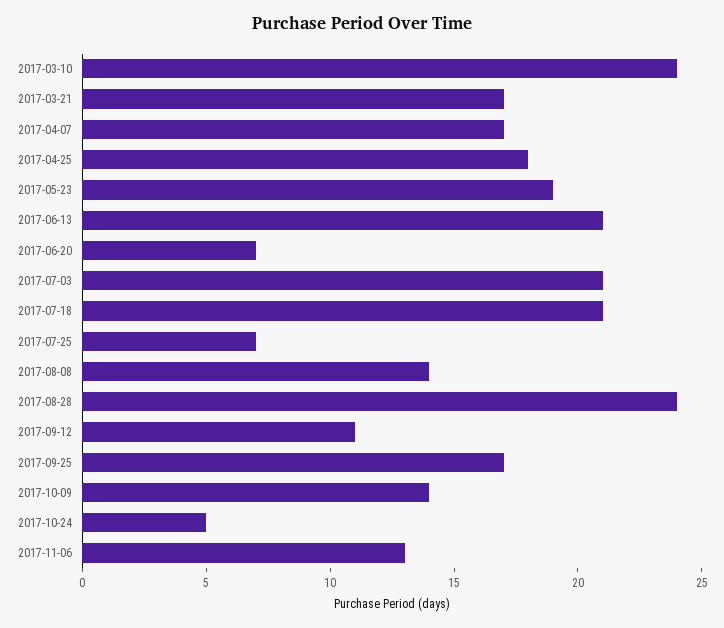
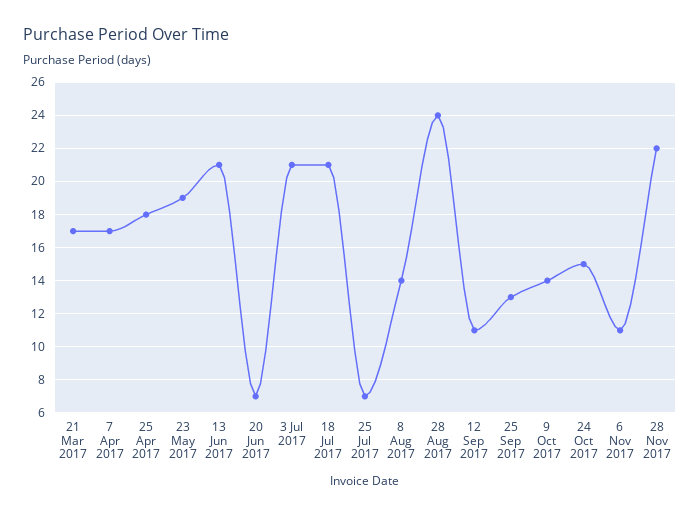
2017-03-10: 24 -> none
2017-09-25: 17 -> 13
2017-10-24: 5 -> 15
2017-11-06: 13 -> 11
28 Nov 2017: none -> 22

